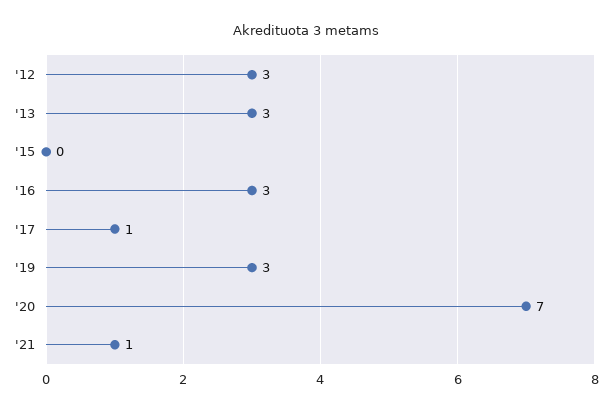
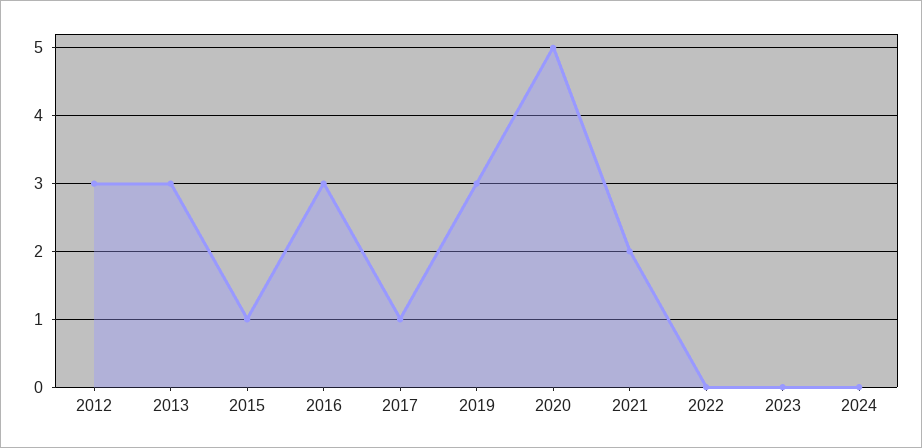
'15: 0 -> 1
'20: 7 -> 5
'21: 1 -> 2
2022: none -> 0
2023: none -> 0
2024: none -> 0

